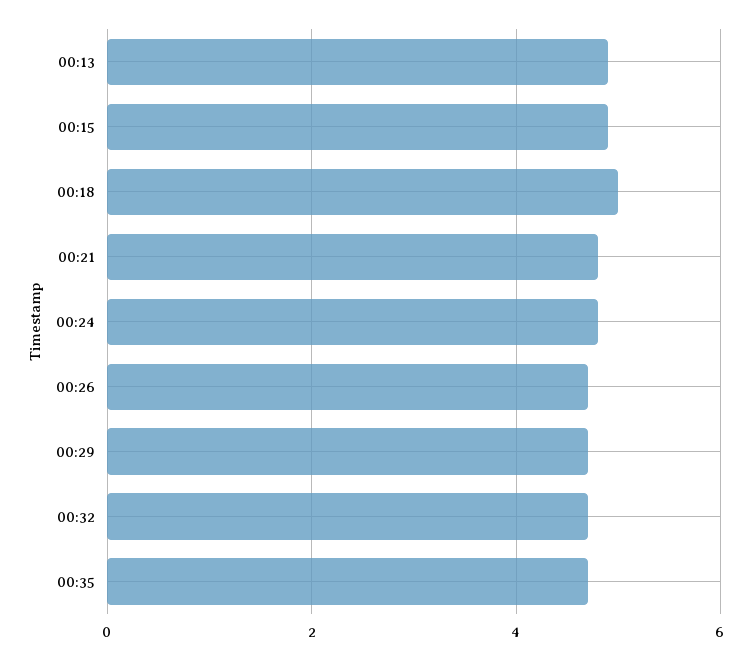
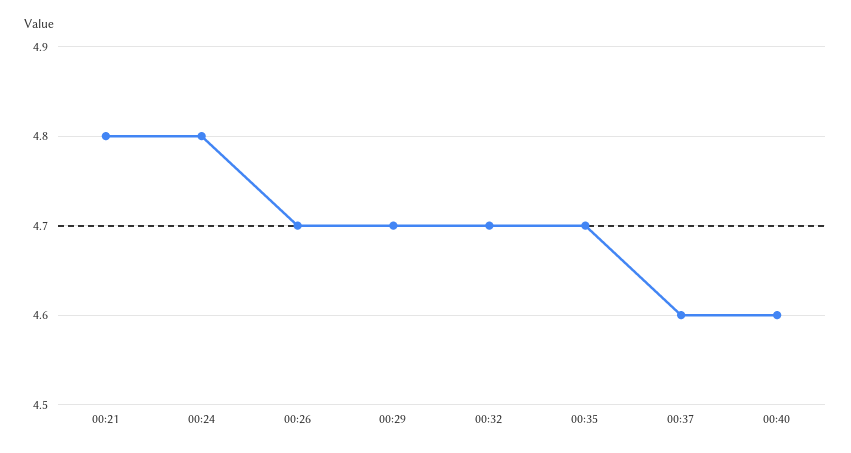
00:13: 5 -> none
00:15: 5 -> none
00:18: 5 -> none
00:37: none -> 4.6
00:40: none -> 4.6

